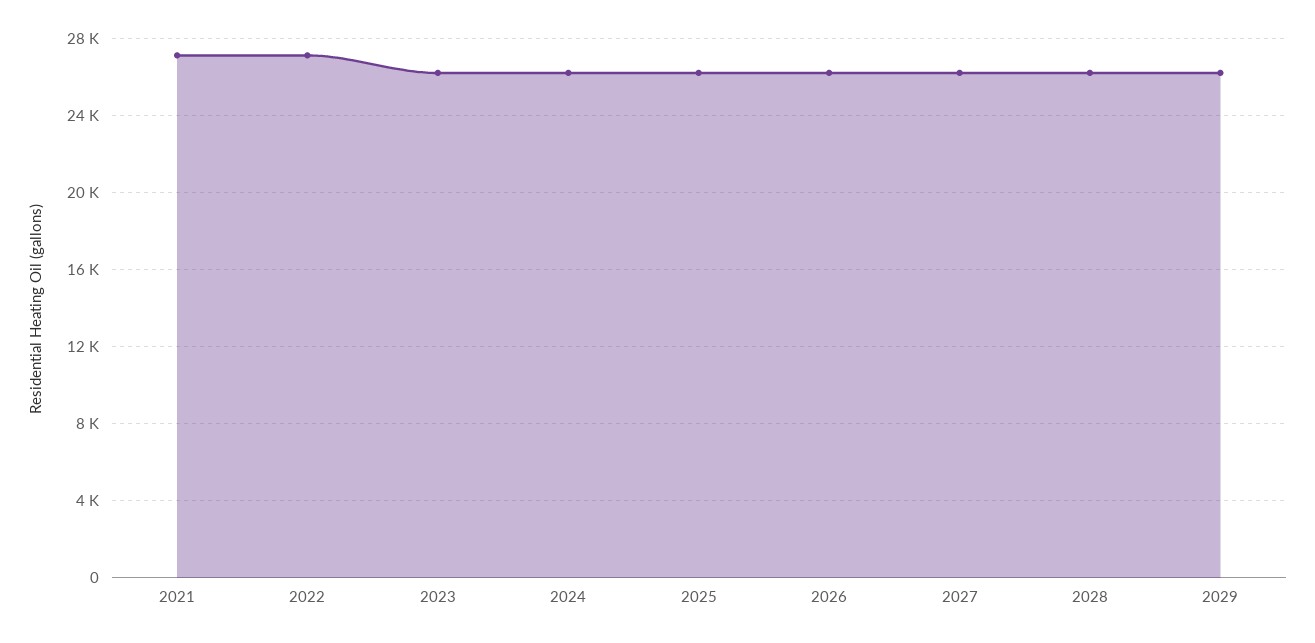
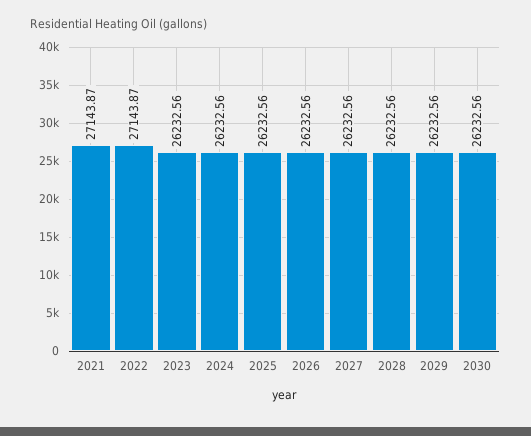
2030: none -> 26232.56

